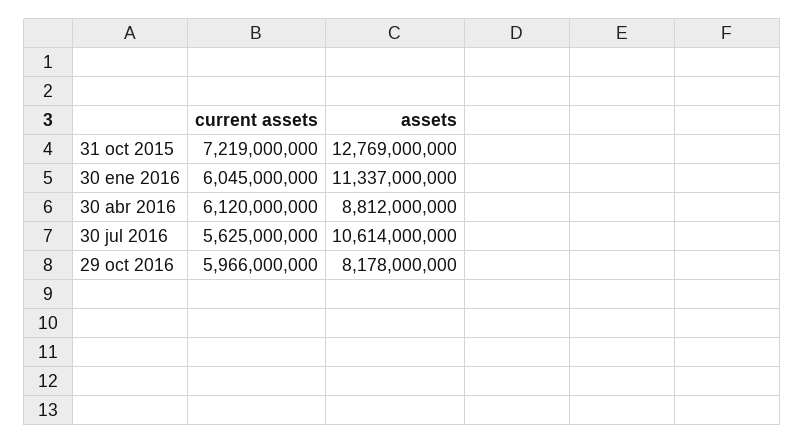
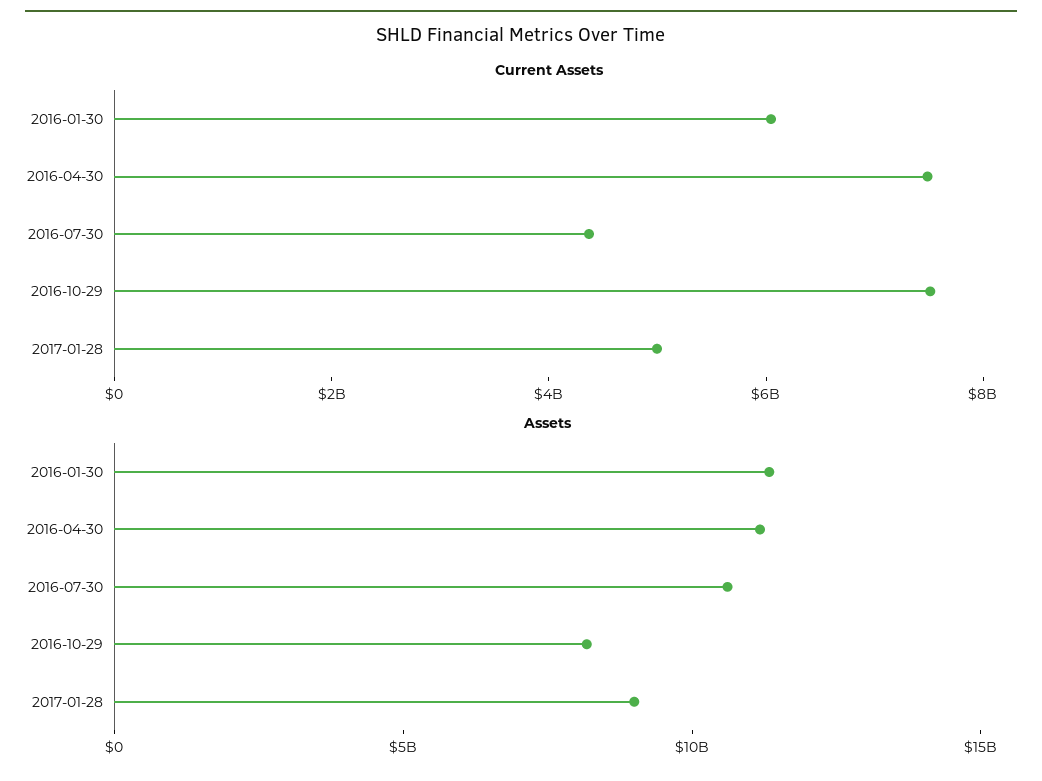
current assets, 31 oct 2015: 7219000000 -> none
assets, 31 oct 2015: 12769000000 -> none
current assets, 30 abr 2016: 6120000000 -> 7500000000
assets, 30 abr 2016: 8812000000 -> 11000000000
current assets, 30 jul 2016: 5625000000 -> 4500000000
current assets, 29 oct 2016: 5966000000 -> 7500000000
current assets, 2017-01-28: none -> 5000000000
assets, 2017-01-28: none -> 9000000000

